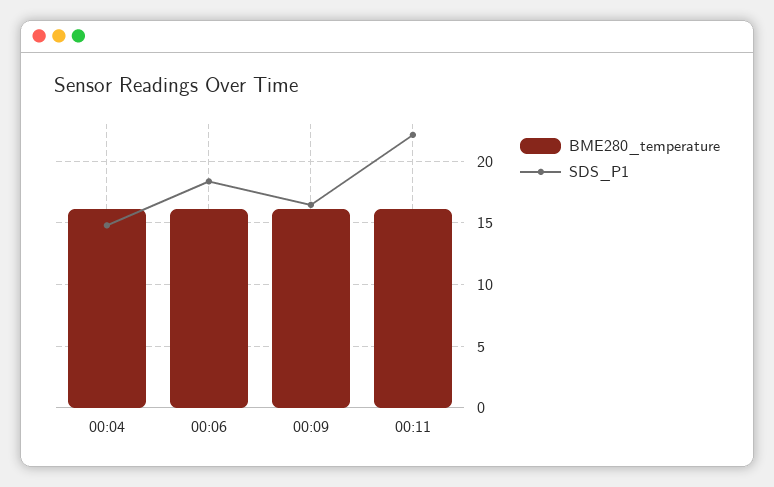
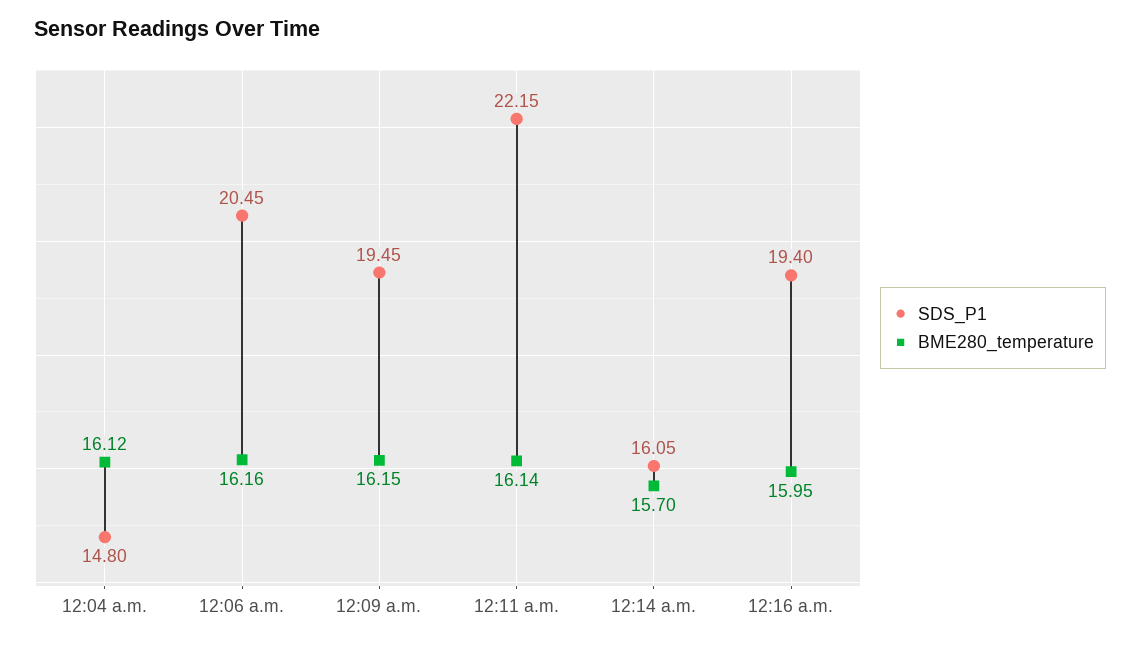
SDS_P1, 00:06: 18.5 -> 20.45
SDS_P1, 00:09: 16.5 -> 19.45
SDS_P1, 12:14 a.m.: none -> 16.05
BME280_temperature, 12:14 a.m.: none -> 15.7
SDS_P1, 12:16 a.m.: none -> 19.4
BME280_temperature, 12:16 a.m.: none -> 15.95

